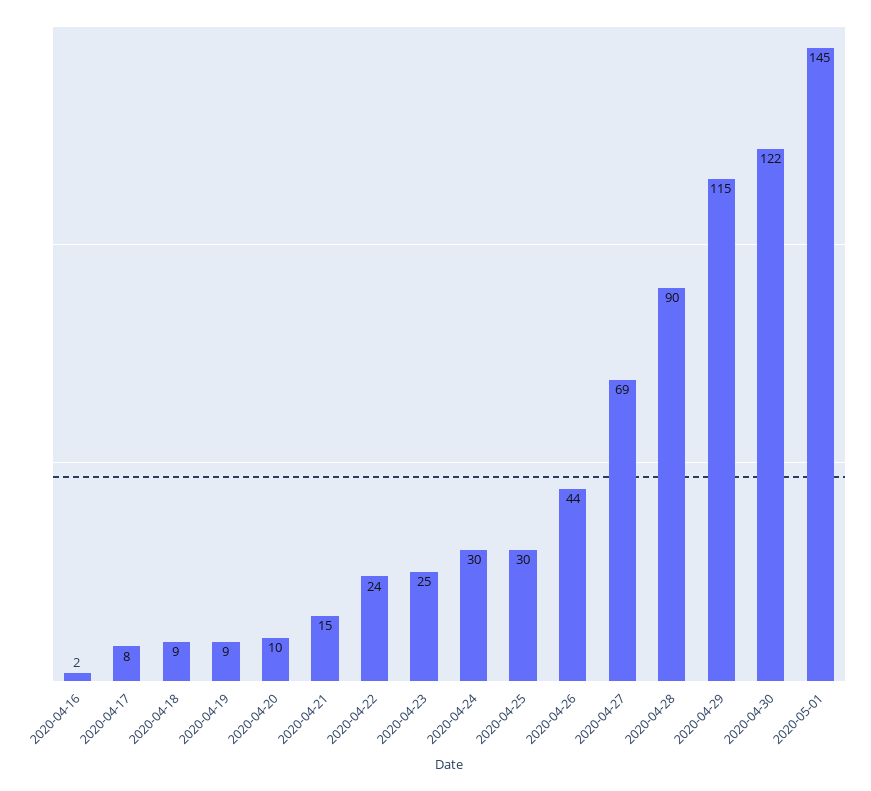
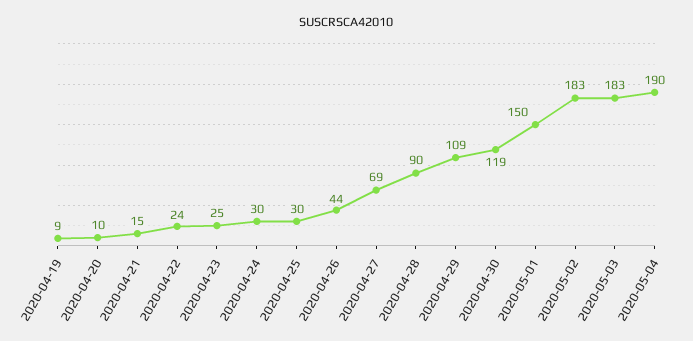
2020-04-16: 2 -> none
2020-04-17: 8 -> none
2020-04-18: 9 -> none
2020-04-29: 115 -> 109
2020-04-30: 122 -> 119
2020-05-01: 145 -> 150
2020-05-02: none -> 183
2020-05-03: none -> 183
2020-05-04: none -> 190

